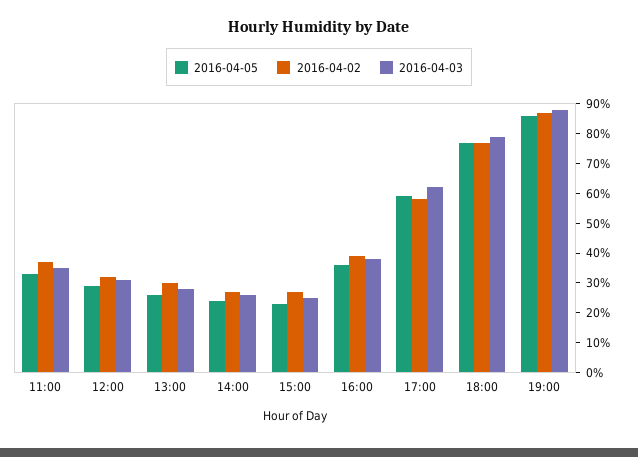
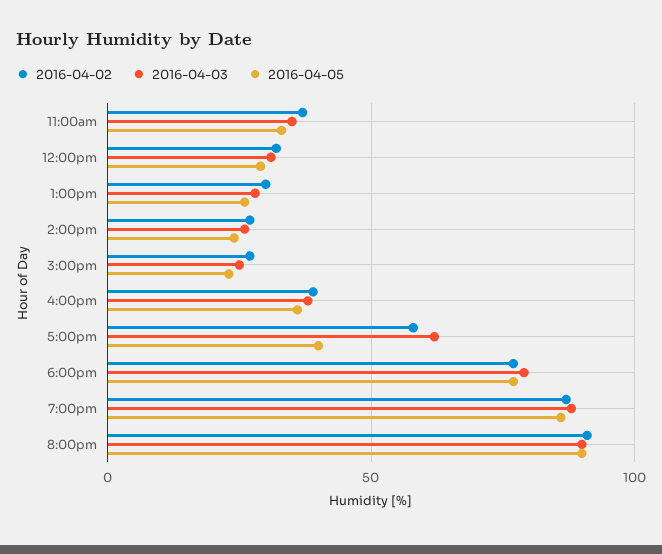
2016-04-05, 17:00: 60 -> 40
2016-04-02, 8:00pm: none -> 90
2016-04-03, 8:00pm: none -> 90
2016-04-05, 8:00pm: none -> 90

